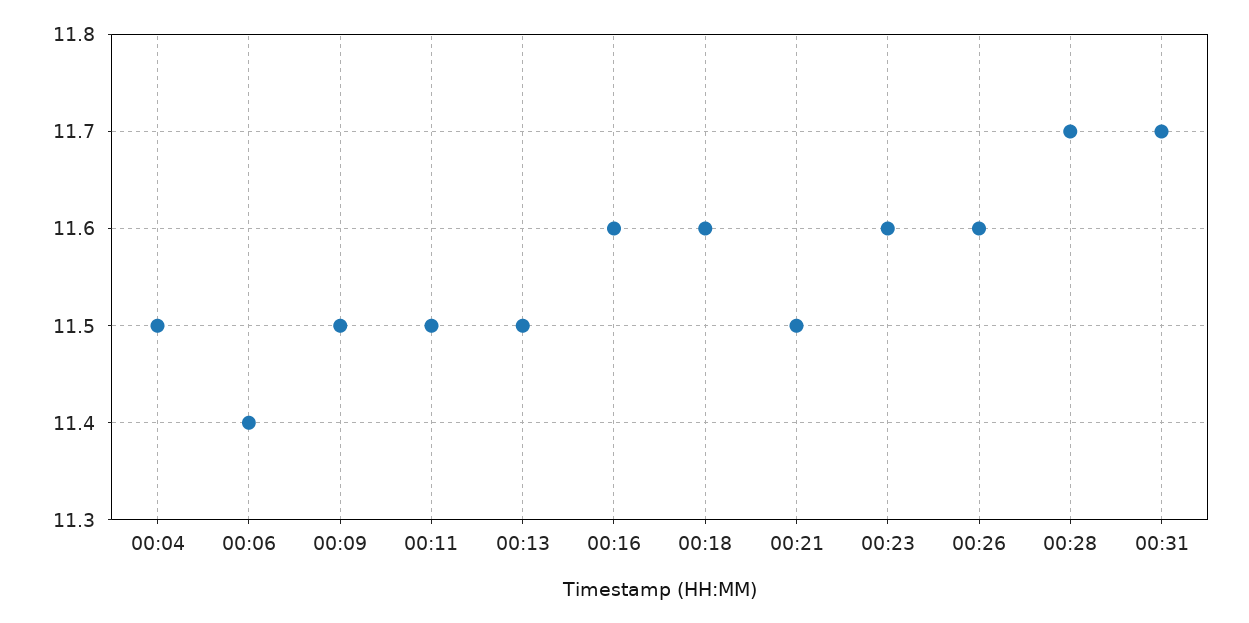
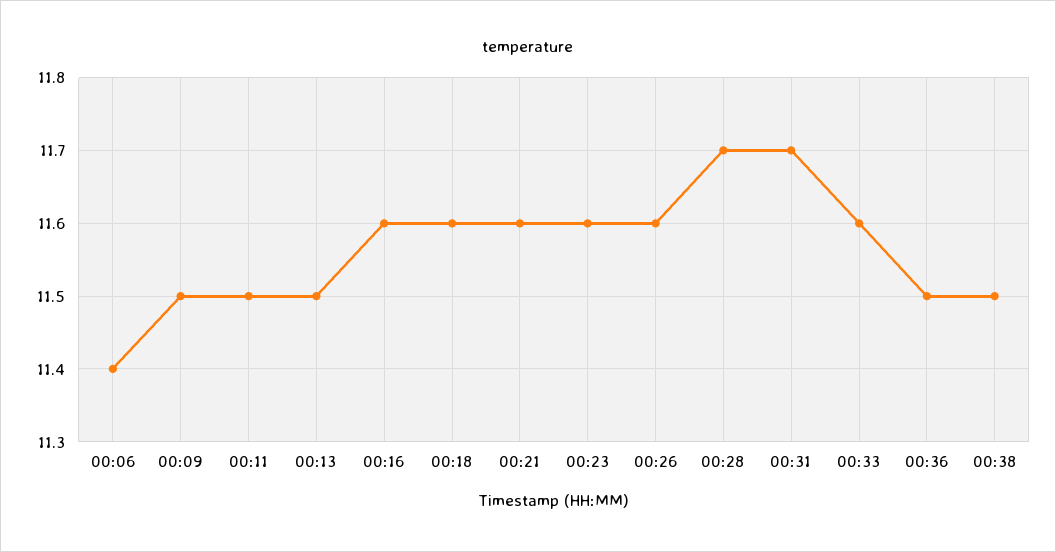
00:04: 11.5 -> none
00:21: 11.5 -> 11.6
00:33: none -> 11.6
00:36: none -> 11.5
00:38: none -> 11.5

